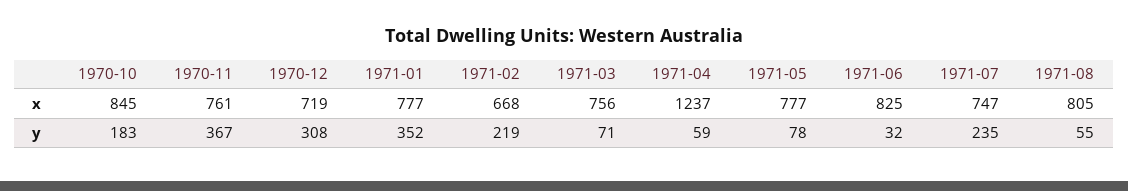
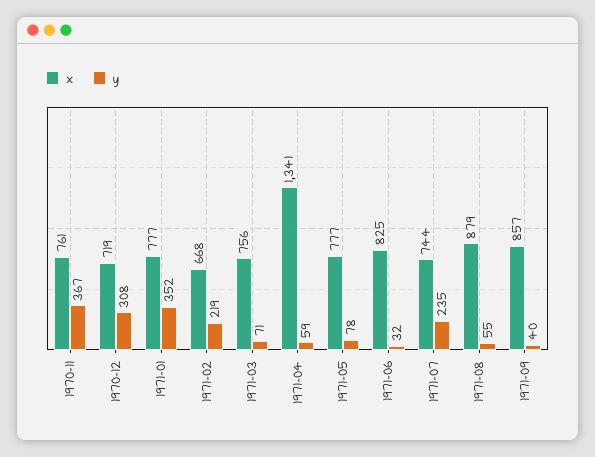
x, 1970-10: 845 -> none
x, 1971-04: 1237 -> 1341
x, 1971-07: 747 -> 744
x, 1971-08: 805 -> 879
y, 1970-10: 183 -> none
x, 1971-09: none -> 857
y, 1971-09: none -> 40

